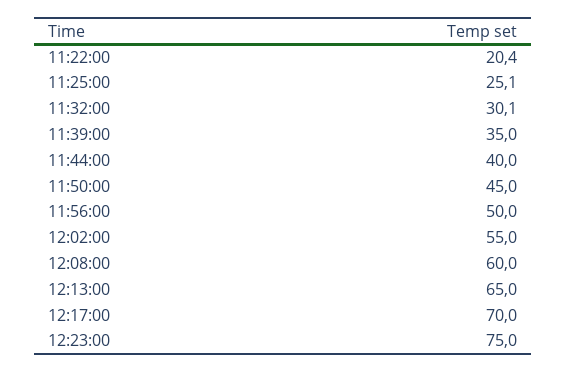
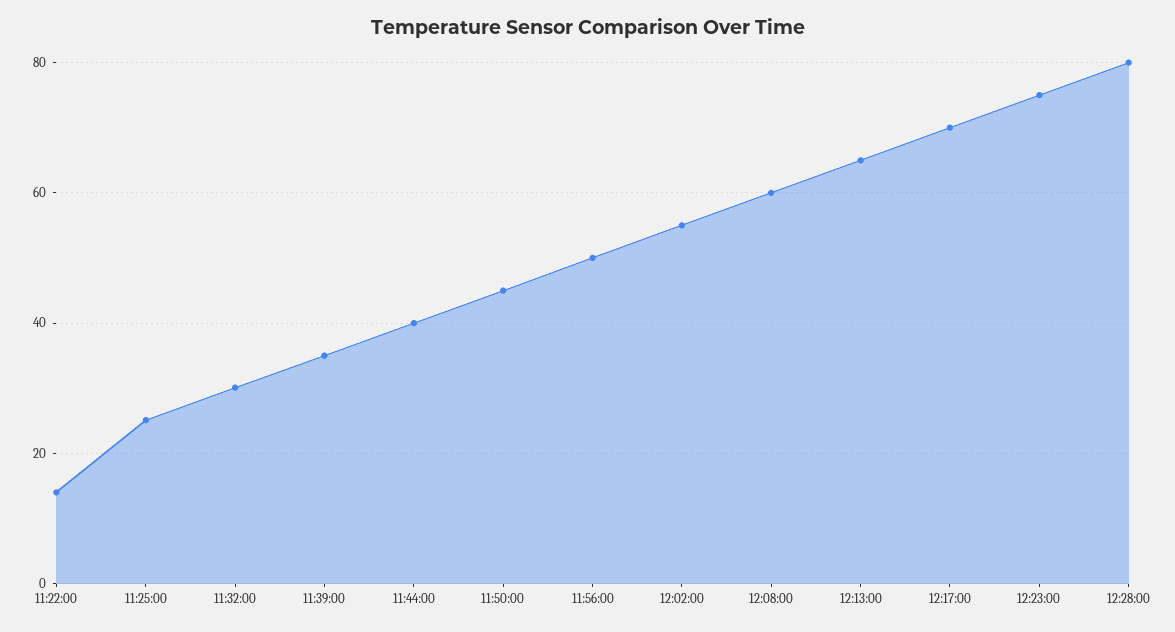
11:22:00: 20.4 -> 14
12:28:00: none -> 80

